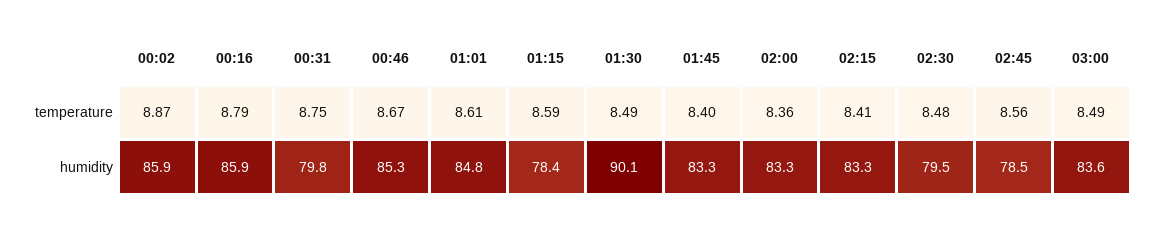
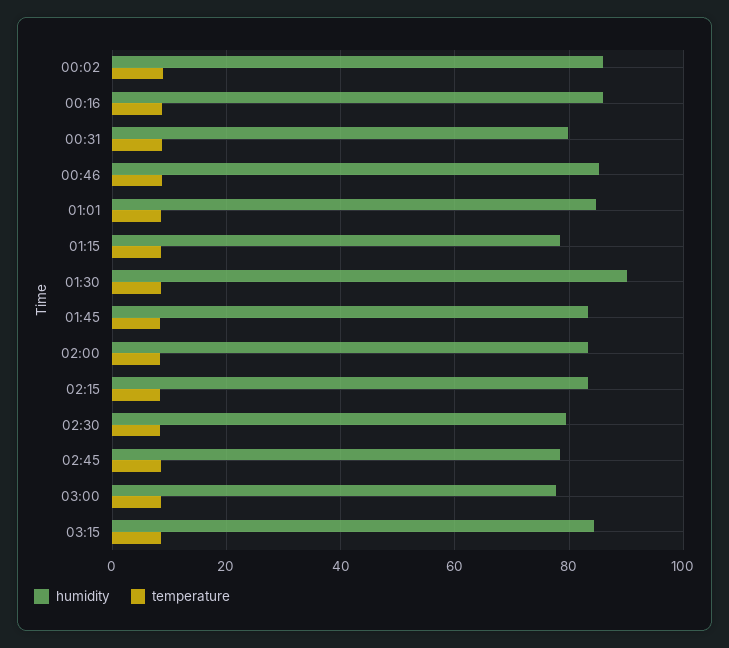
humidity, 03:00: 83.6 -> 78
humidity, 03:15: none -> 84
temperature, 03:15: none -> 8

